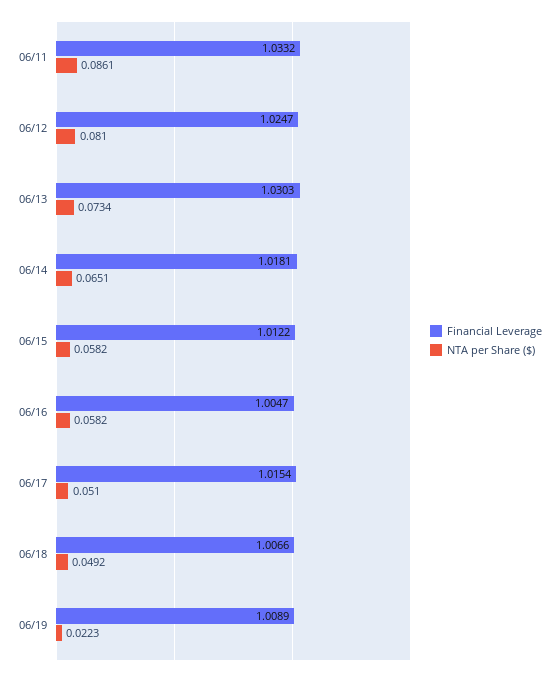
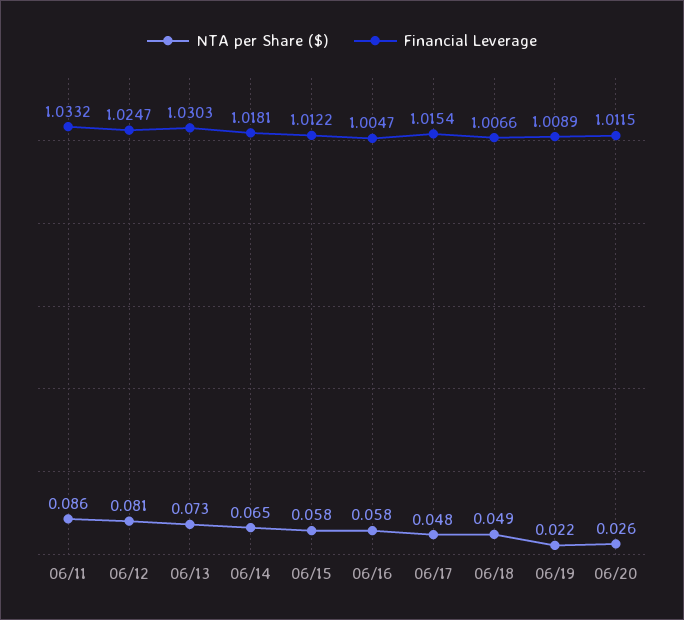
NTA per Share ($), 06/17: 0.051 -> 0.048
NTA per Share ($), 06/20: none -> 0.026
Financial Leverage, 06/20: none -> 1.0115

